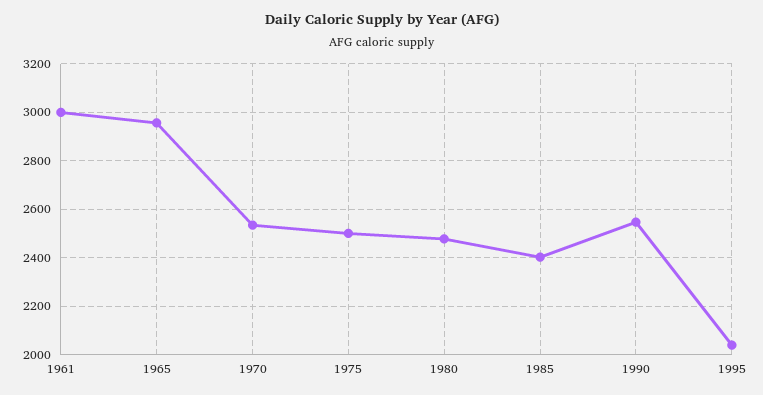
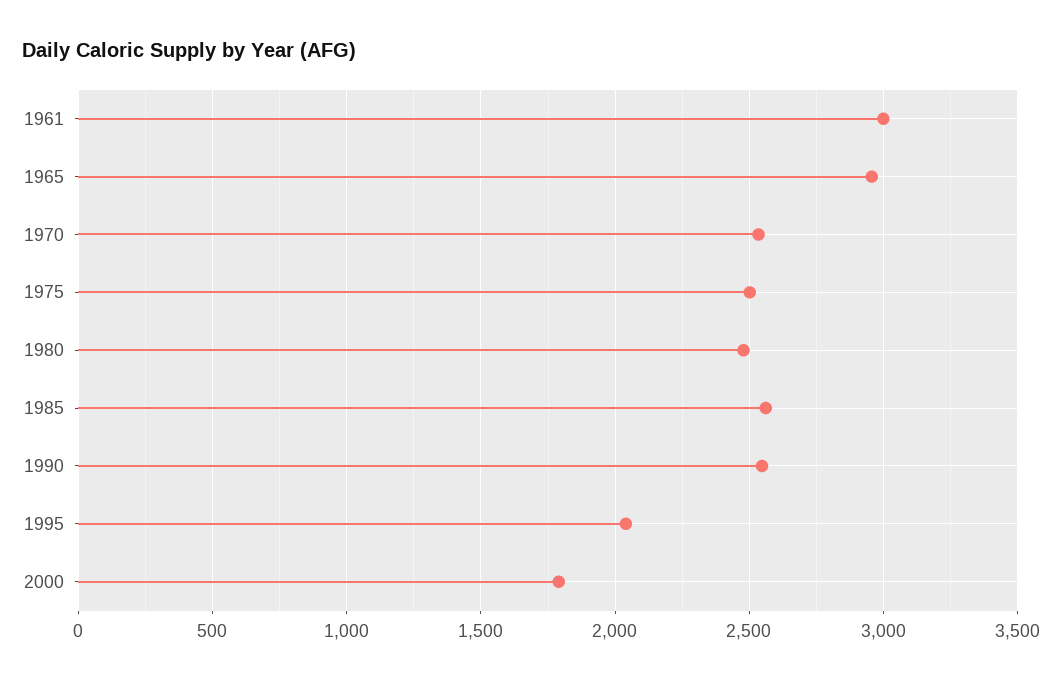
1985: 2400 -> 2550
2000: none -> 1800

